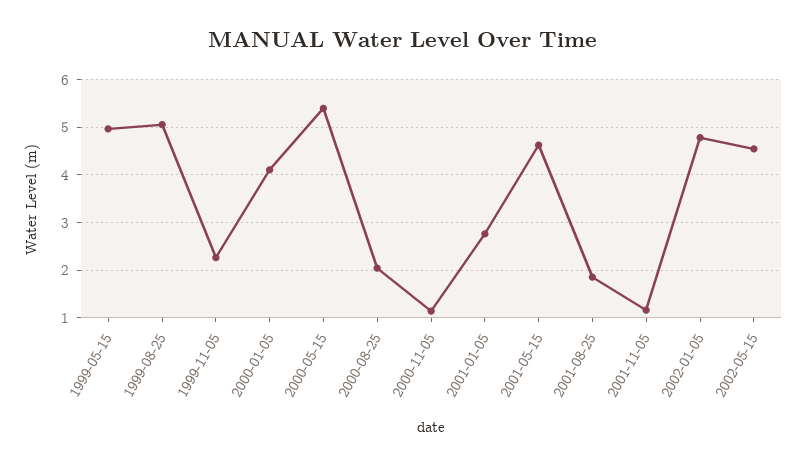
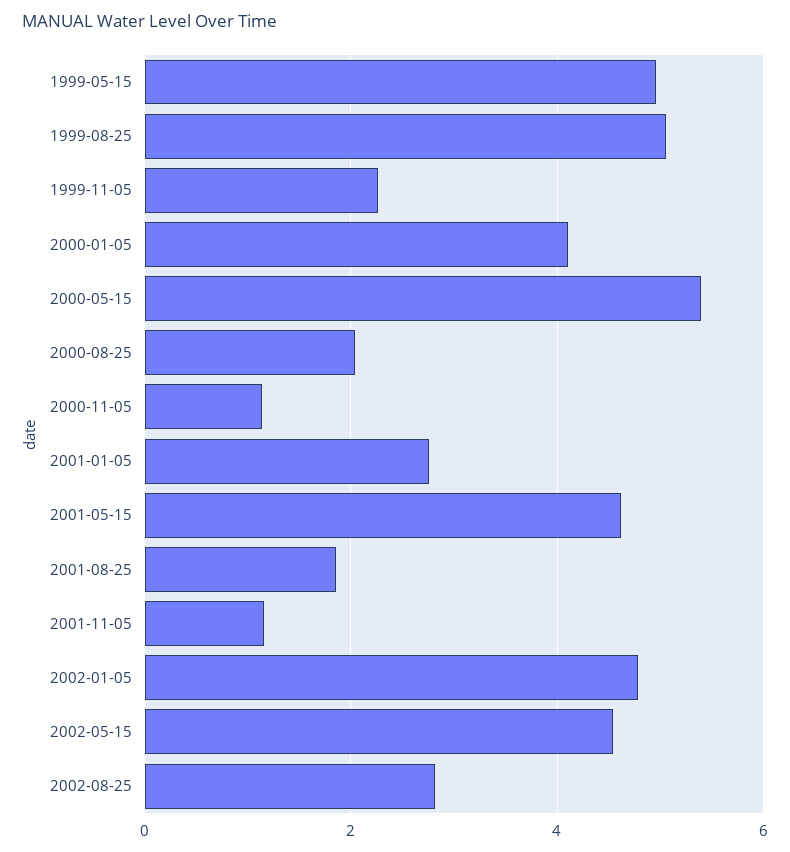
2002-08-25: none -> 2.8

